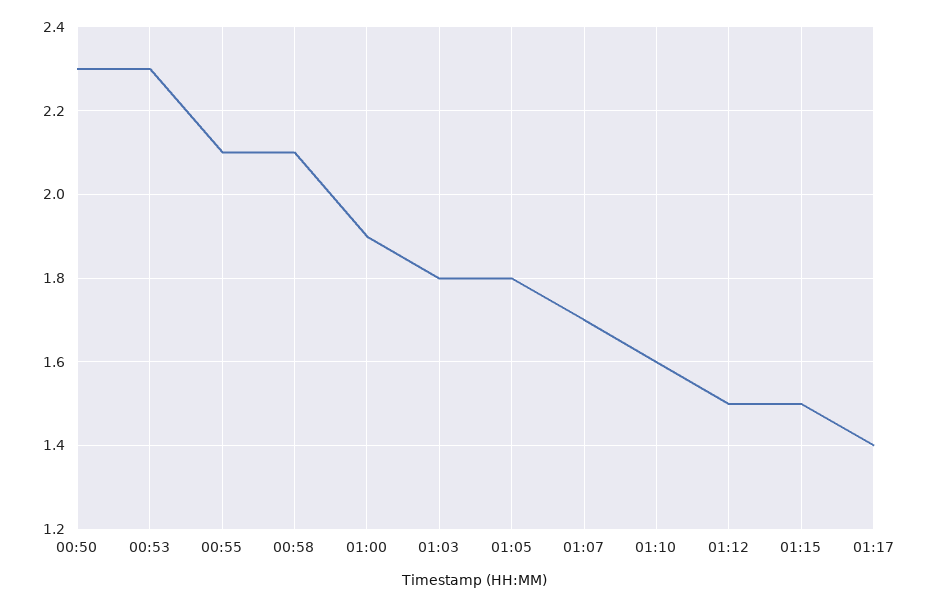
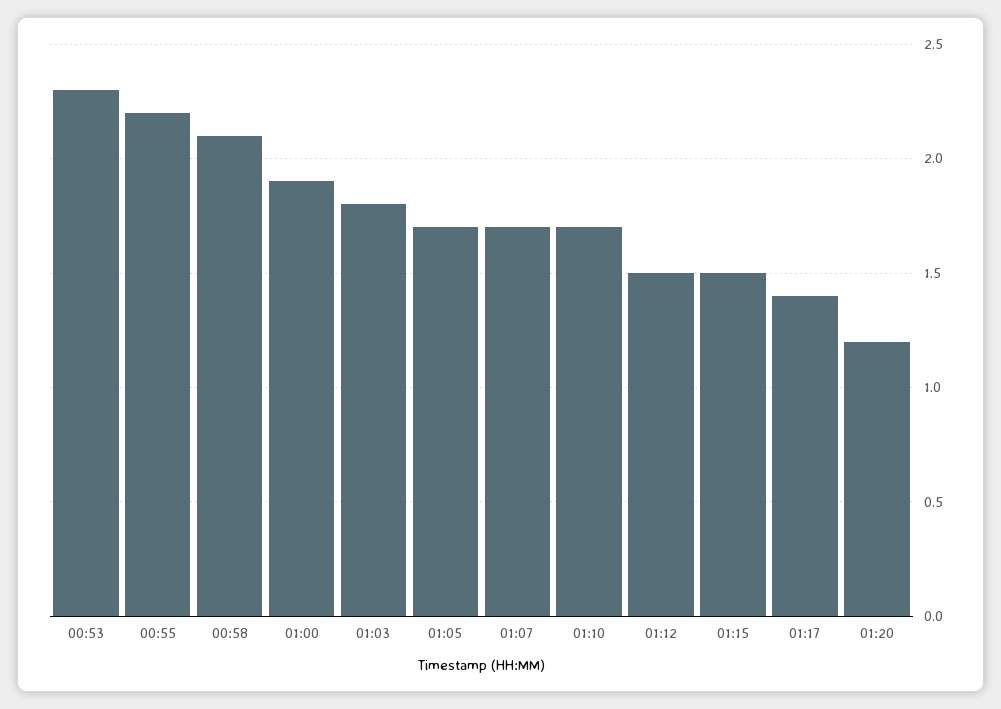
00:50: 2.3 -> none
00:55: 2.1 -> 2.2
01:05: 1.8 -> 1.7
01:10: 1.6 -> 1.7
01:20: none -> 1.2

